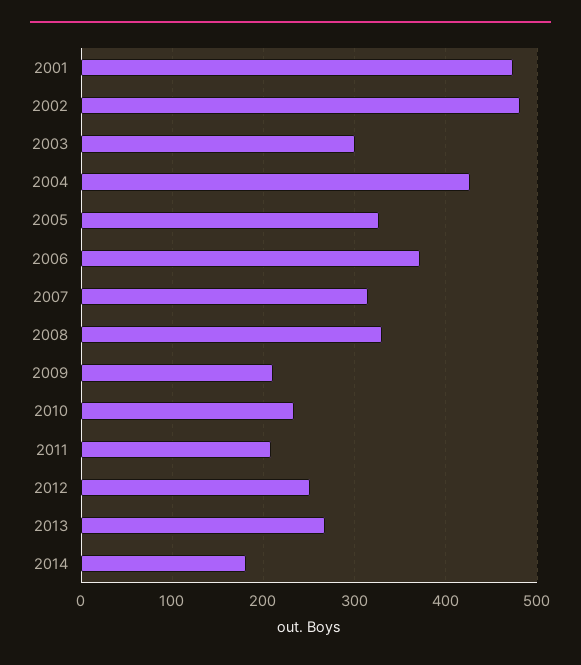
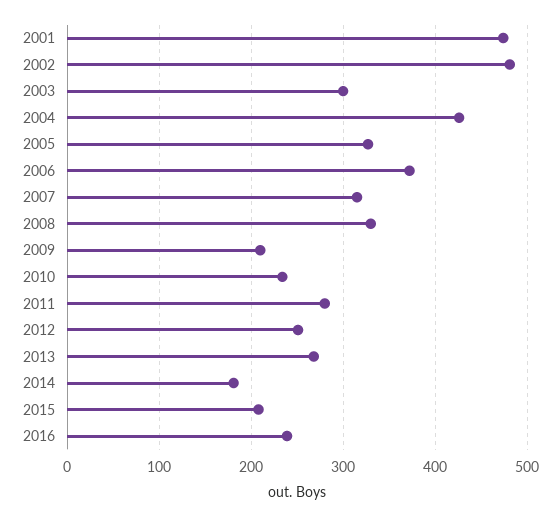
2011: 210 -> 280
2015: none -> 210
2016: none -> 240

